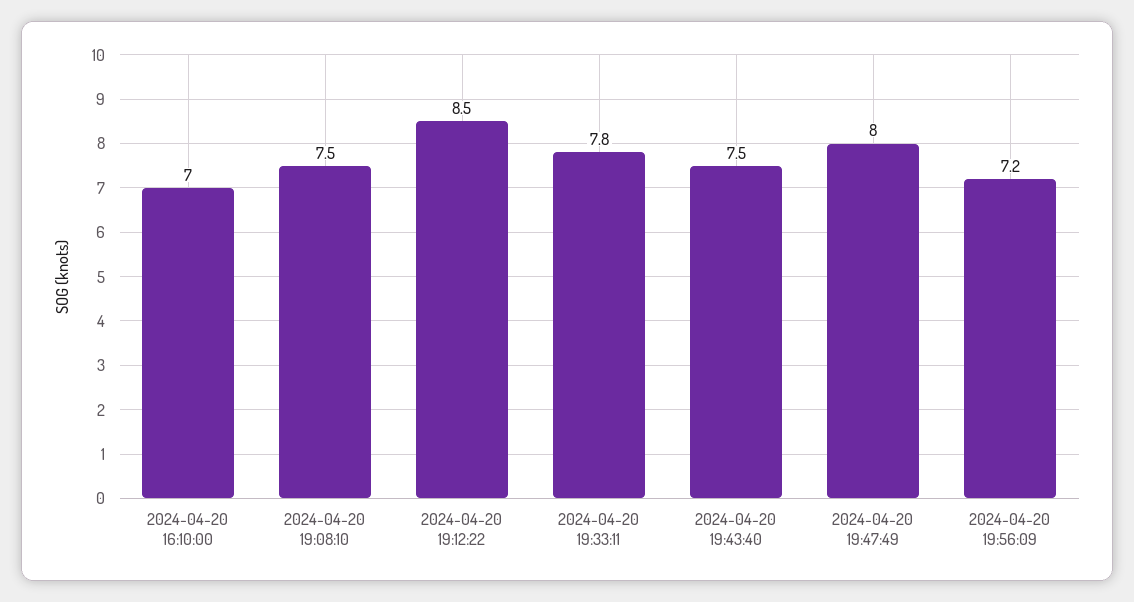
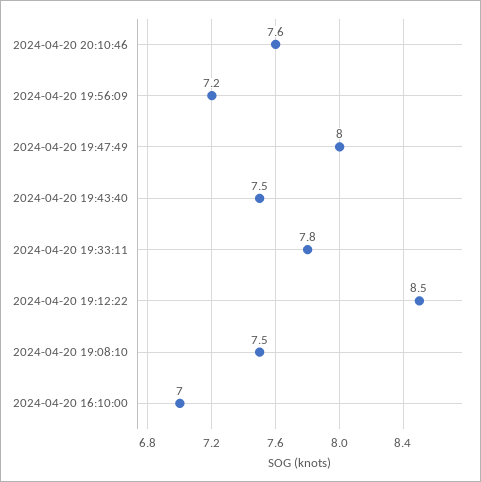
2024-04-20 20:10:46: none -> 7.6

